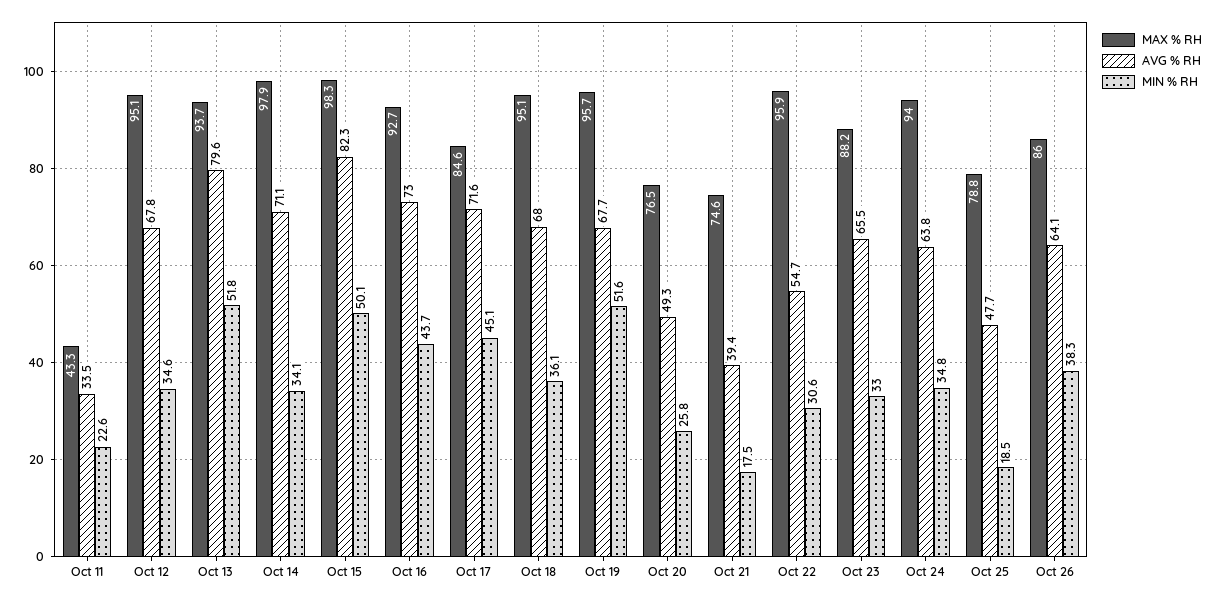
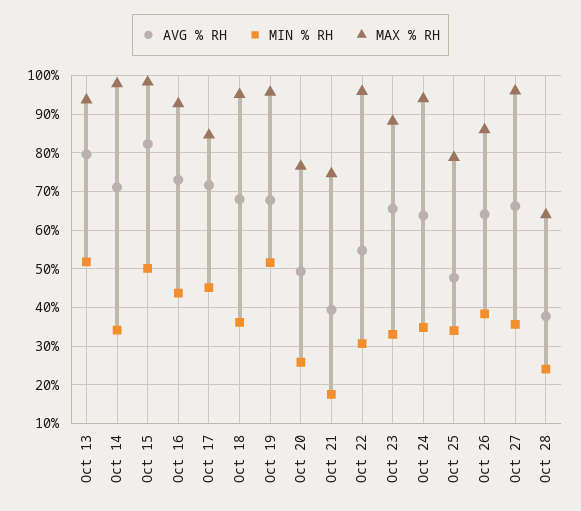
MAX % RH, Oct 11: 43.3 -> none
AVG % RH, Oct 11: 33.5 -> none
MIN % RH, Oct 11: 22.6 -> none
MAX % RH, Oct 12: 95.1 -> none
AVG % RH, Oct 12: 67.8 -> none
MIN % RH, Oct 12: 34.6 -> none
MIN % RH, Oct 25: 18.5 -> 34
AVG % RH, Oct 27: none -> 66
MIN % RH, Oct 27: none -> 36
MAX % RH, Oct 27: none -> 96
AVG % RH, Oct 28: none -> 38
MIN % RH, Oct 28: none -> 24
MAX % RH, Oct 28: none -> 64

